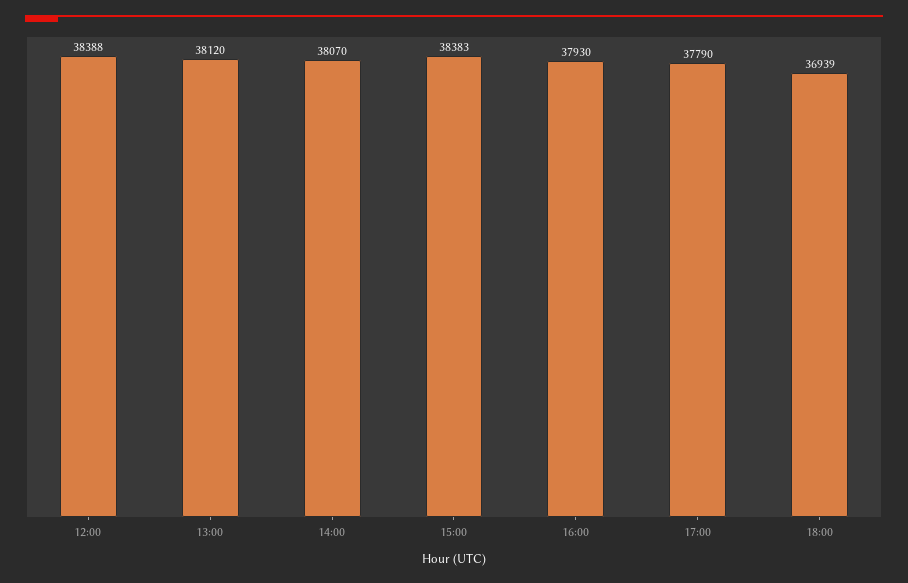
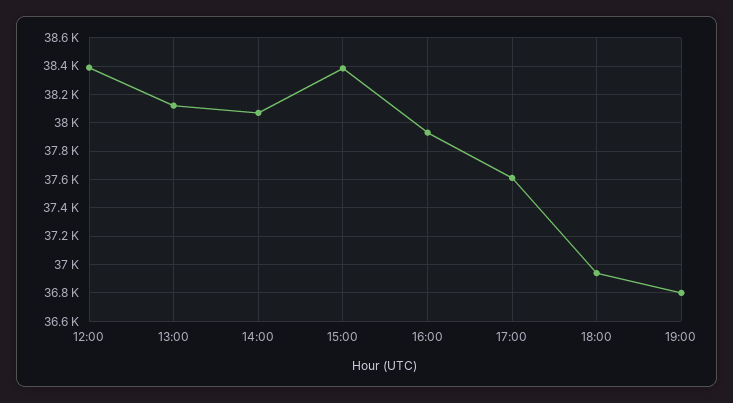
17:00: 37790 -> 37600
19:00: none -> 36800

